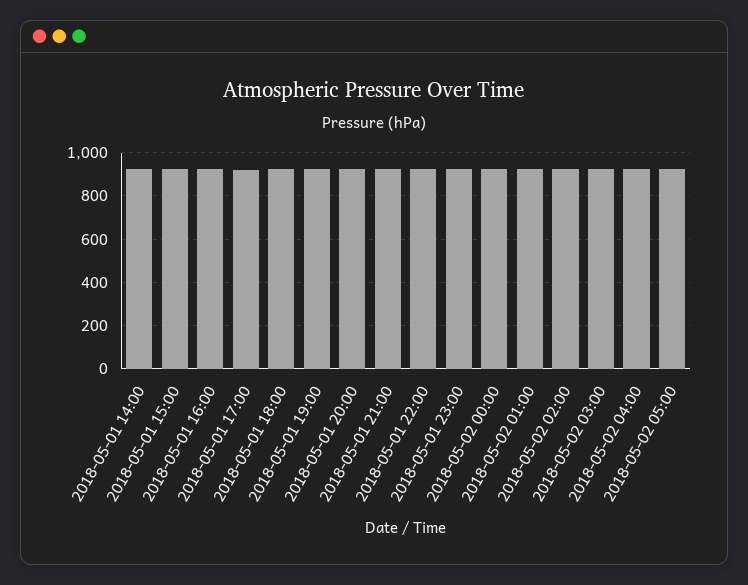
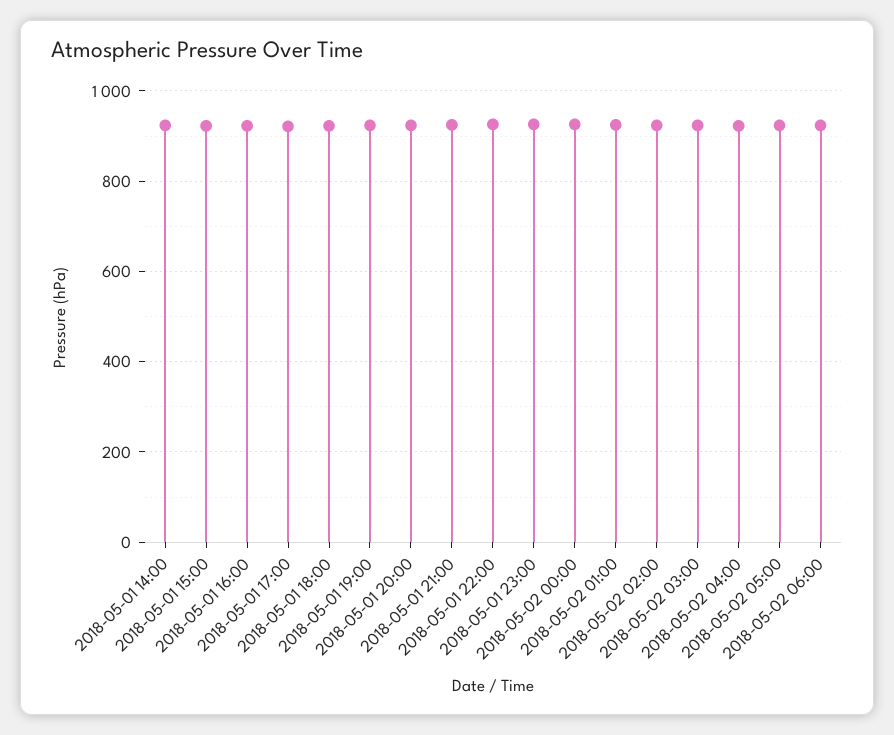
2018-05-02 06:00: none -> 920

